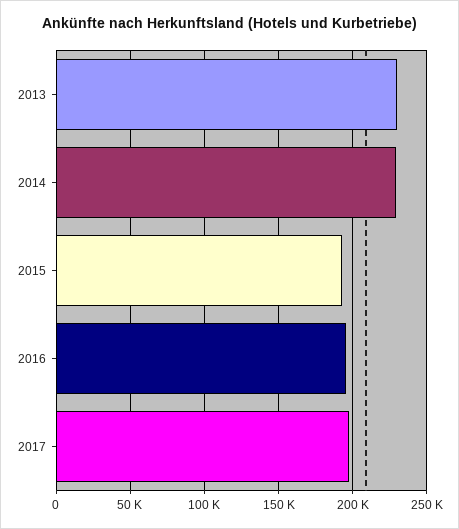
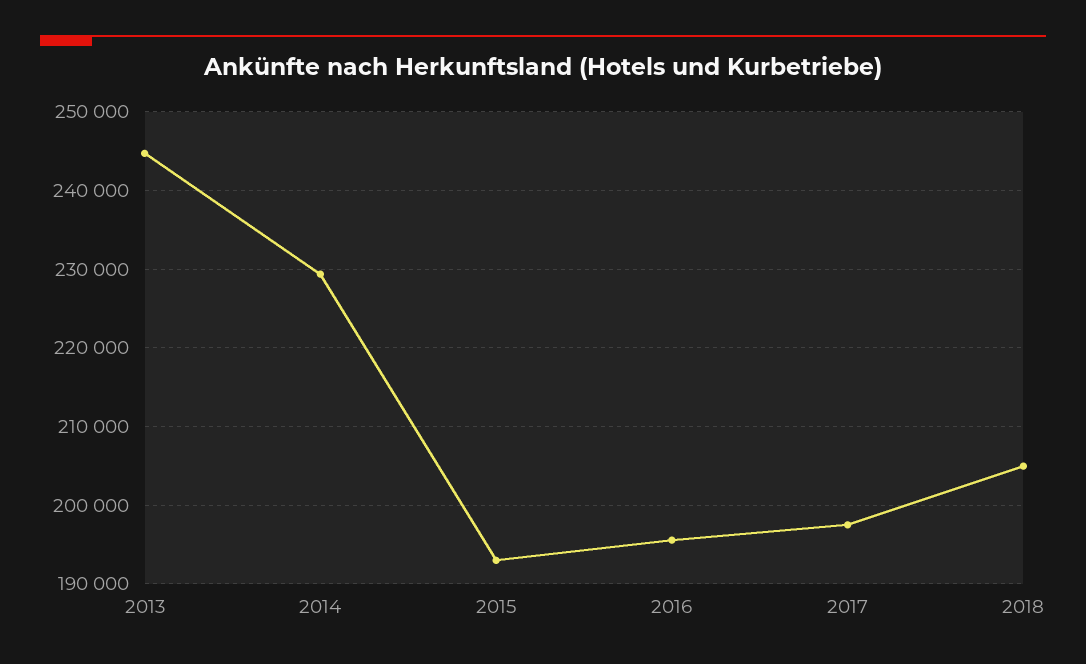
2013: 230000 -> 245000
2018: none -> 205000

